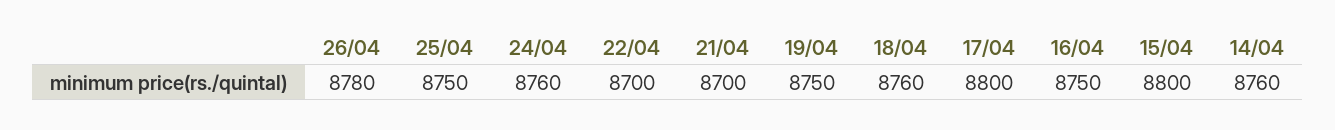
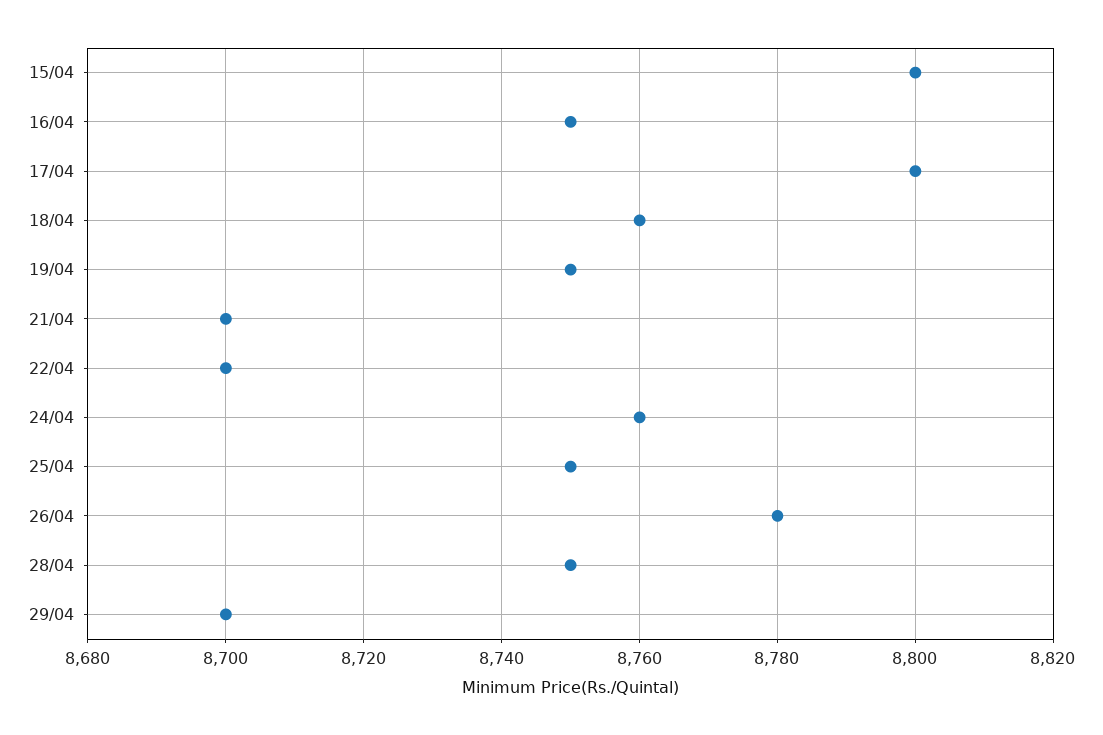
14/04: 8760 -> none
28/04: none -> 8750
29/04: none -> 8700

